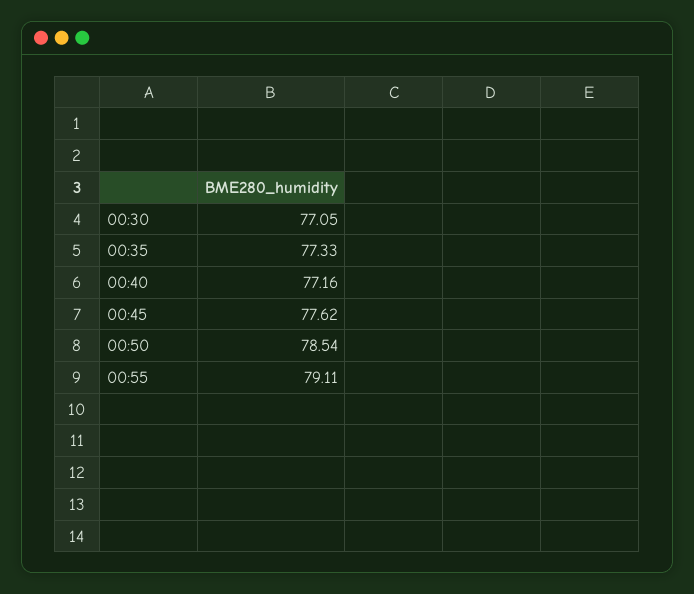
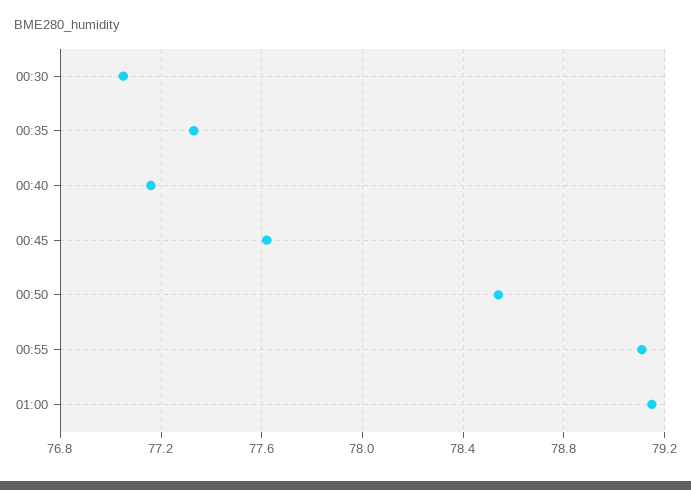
01:00: none -> 79.15

